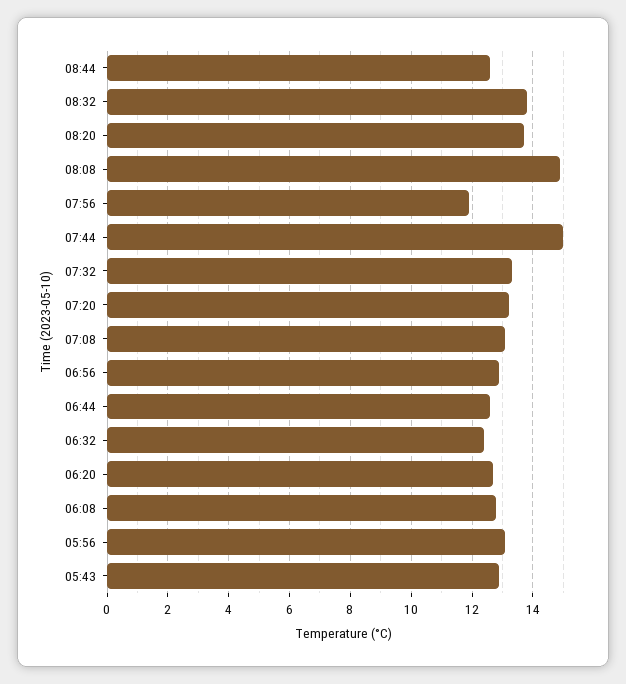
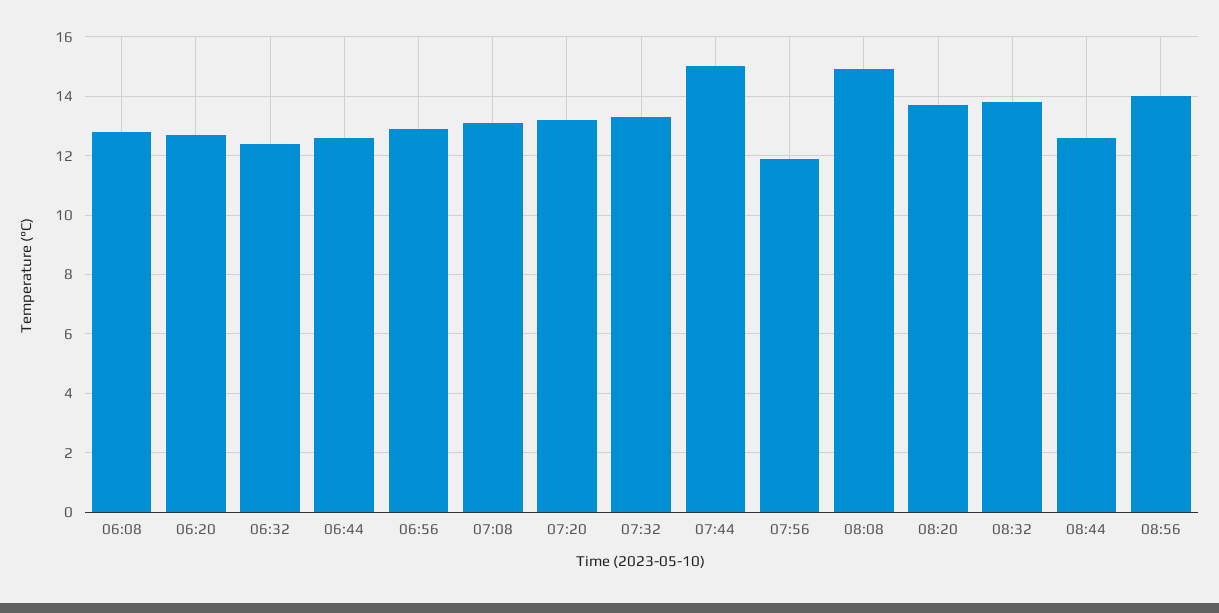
05:56: 13 -> none
05:43: 13 -> none
08:56: none -> 14

